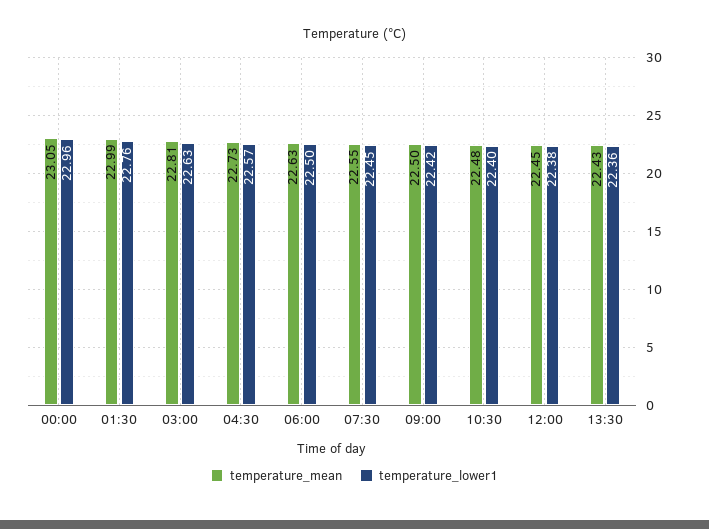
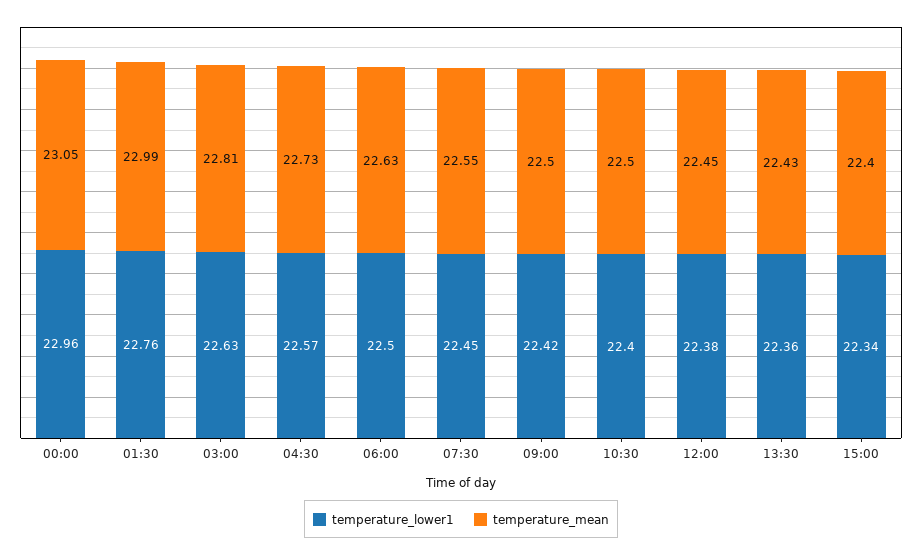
temperature_mean, 10:30: 22.48 -> 22.5
temperature_lower1, 15:00: none -> 22.34
temperature_mean, 15:00: none -> 22.4

